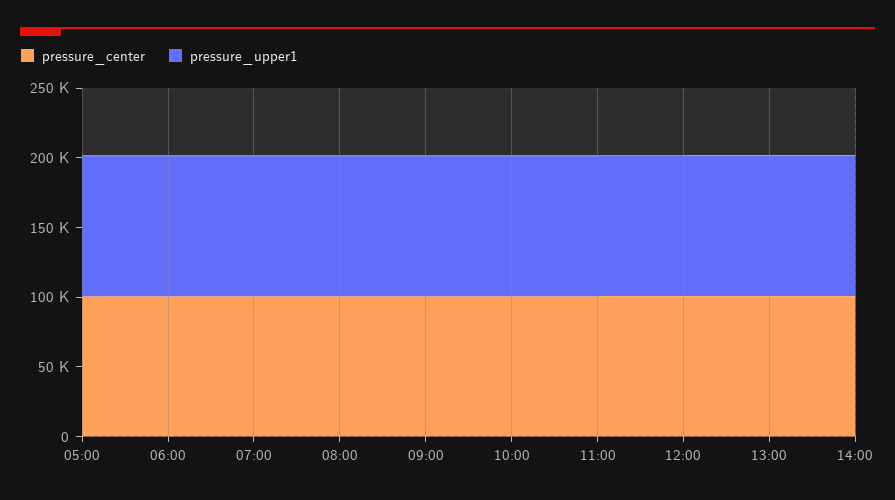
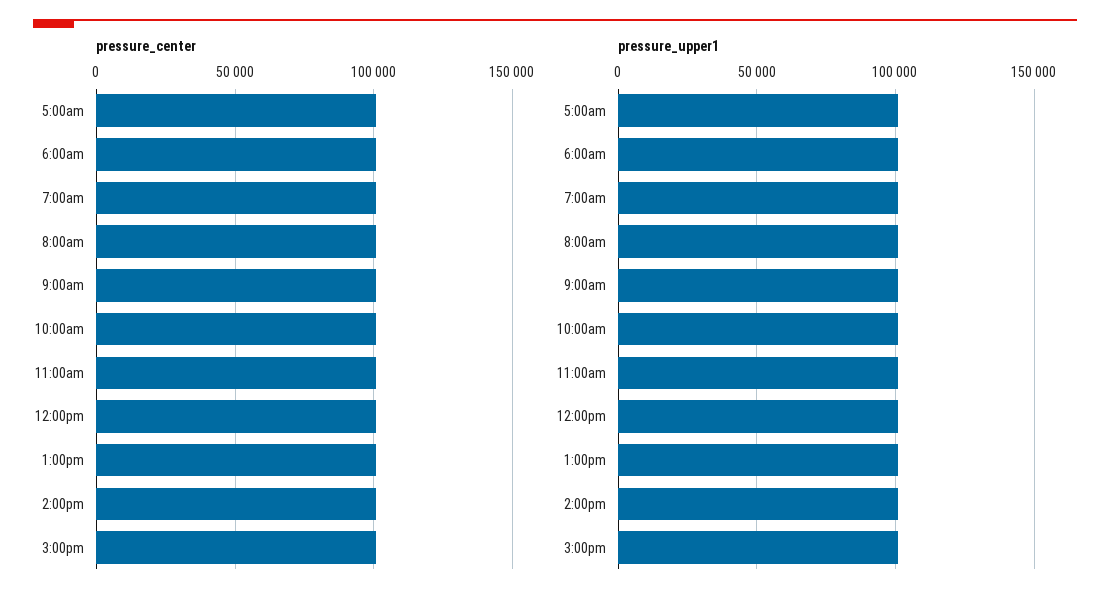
pressure_center, 3:00pm: none -> 100000
pressure_upper1, 3:00pm: none -> 100000

